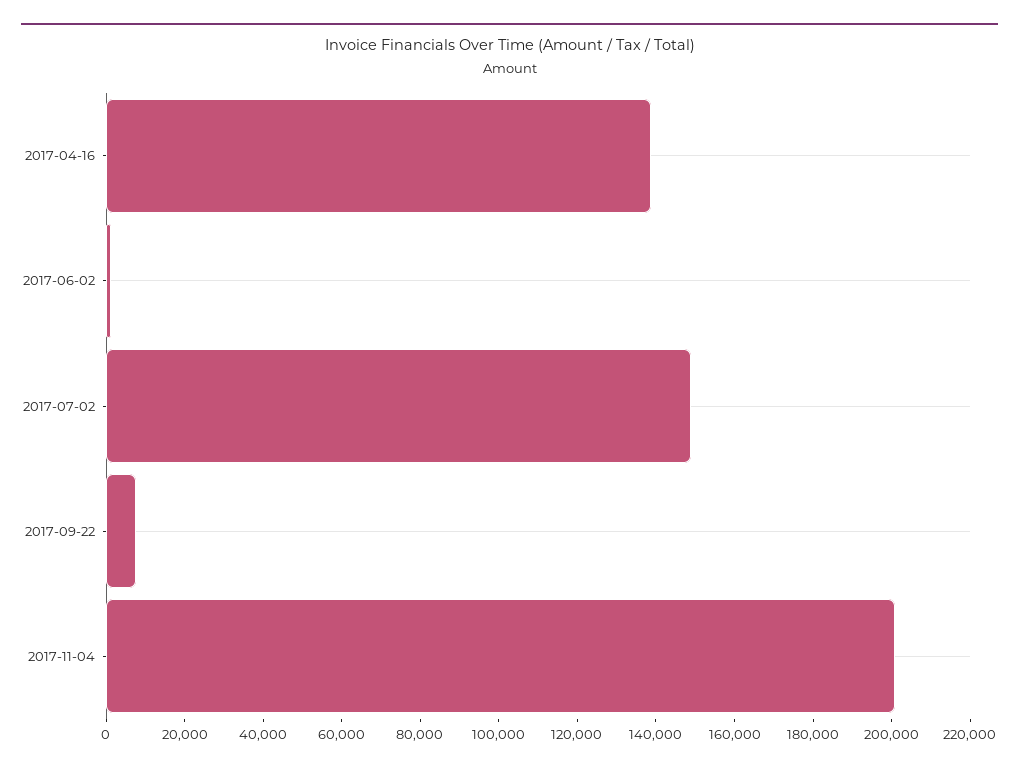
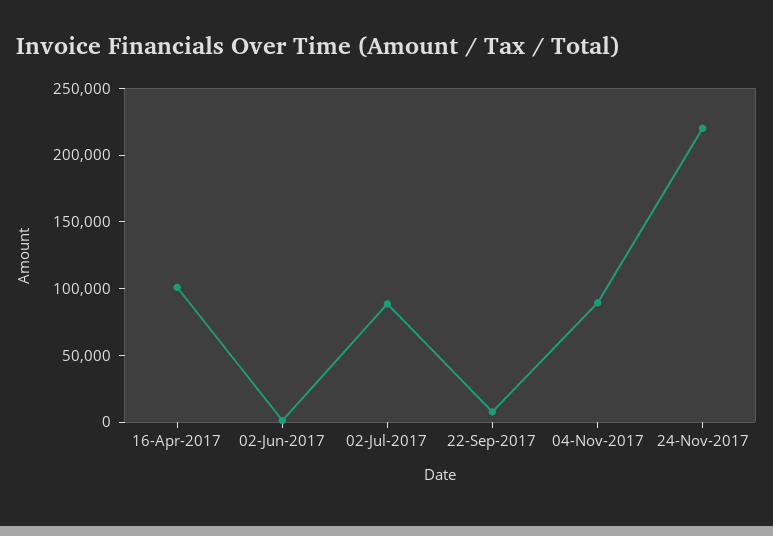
2017-04-16: 140000 -> 100000
2017-07-02: 150000 -> 90000
2017-11-04: 200000 -> 90000
24-Nov-2017: none -> 220000

